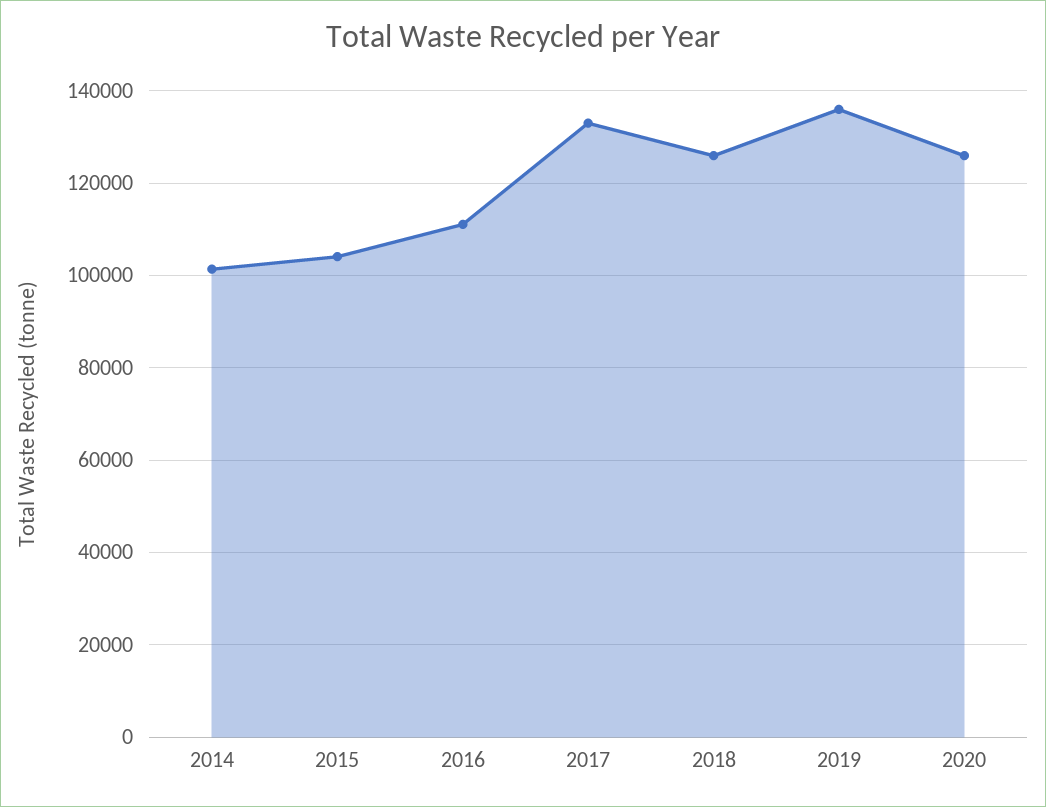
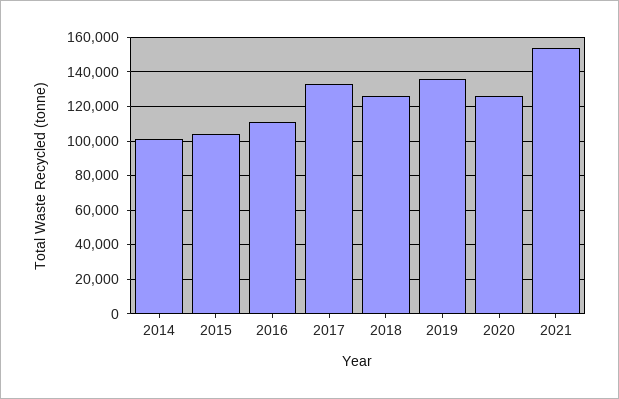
2021: none -> 155000

